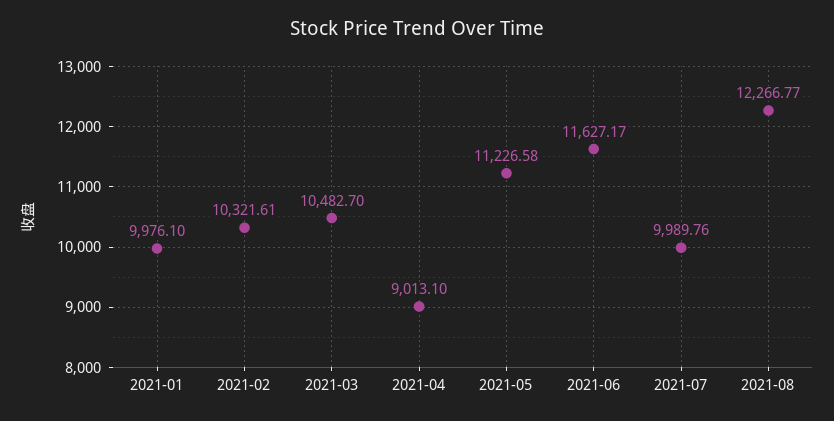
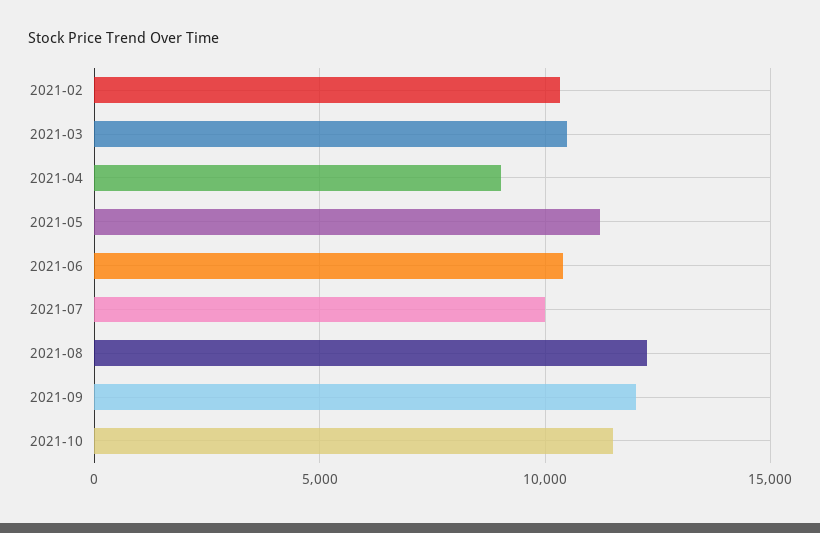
2021-01: 9976.1 -> none
2021-06: 11627.17 -> 10500
2021-09: none -> 12000
2021-10: none -> 11500

